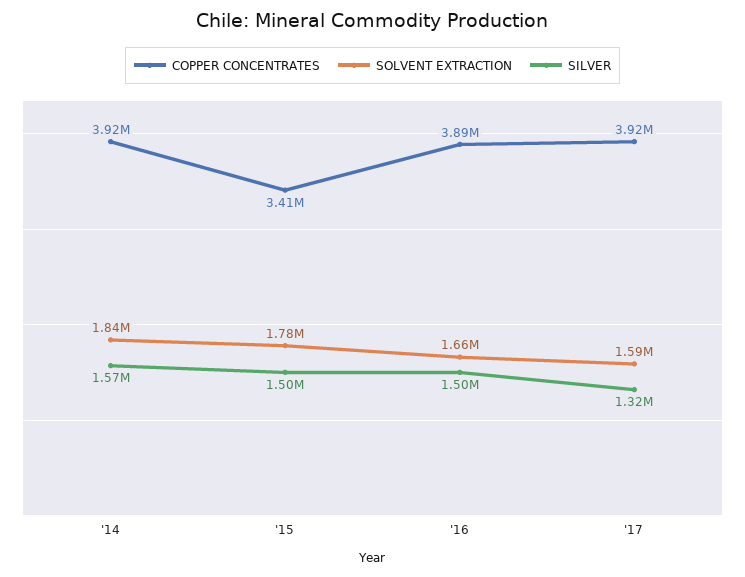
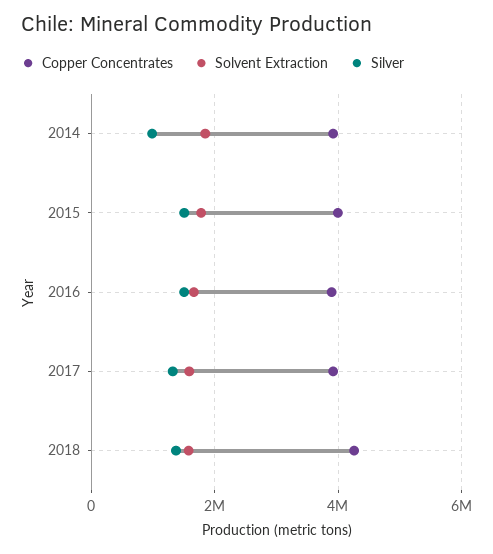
SILVER, '14: 1570000 -> 1000000
COPPER CONCENTRATES, '15: 3410000 -> 4000000
COPPER CONCENTRATES, 2018: none -> 4200000
SOLVENT EXTRACTION, 2018: none -> 1600000
SILVER, 2018: none -> 1400000

